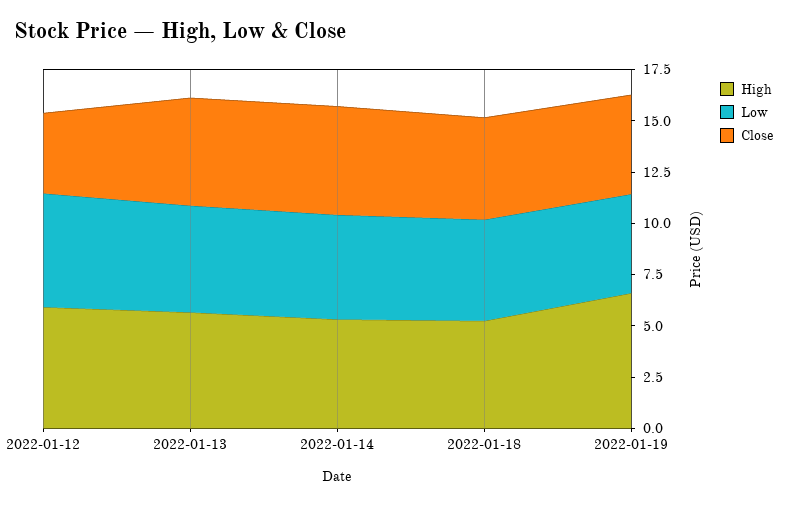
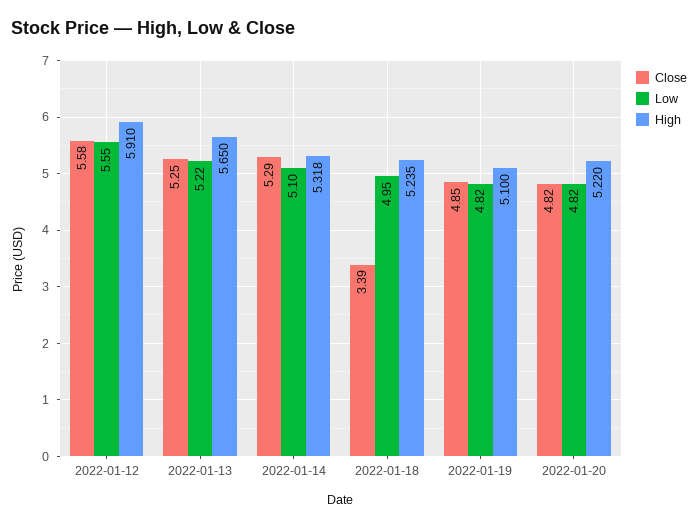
Close, 2022-01-12: 4 -> 5.58
Close, 2022-01-18: 5 -> 3.39
High, 2022-01-19: 6.5 -> 5.1
Close, 2022-01-20: none -> 4.82
Low, 2022-01-20: none -> 4.82
High, 2022-01-20: none -> 5.22

